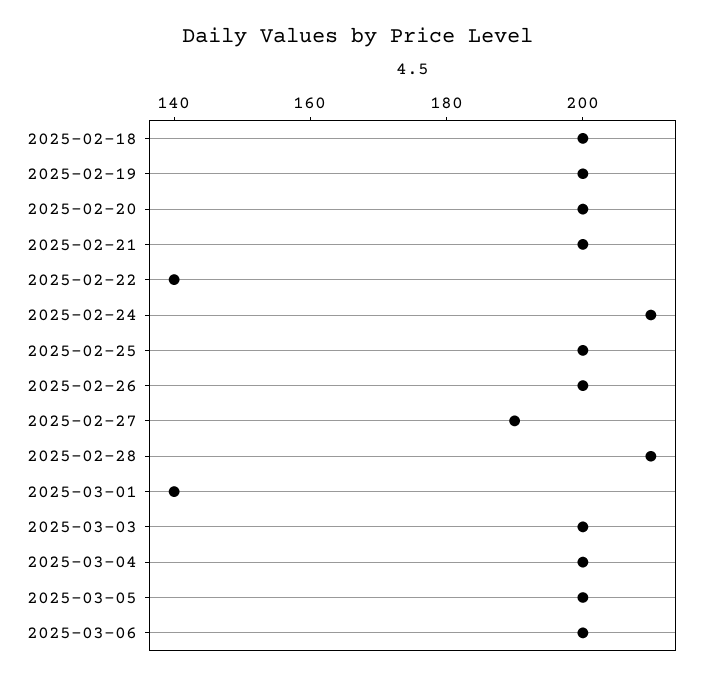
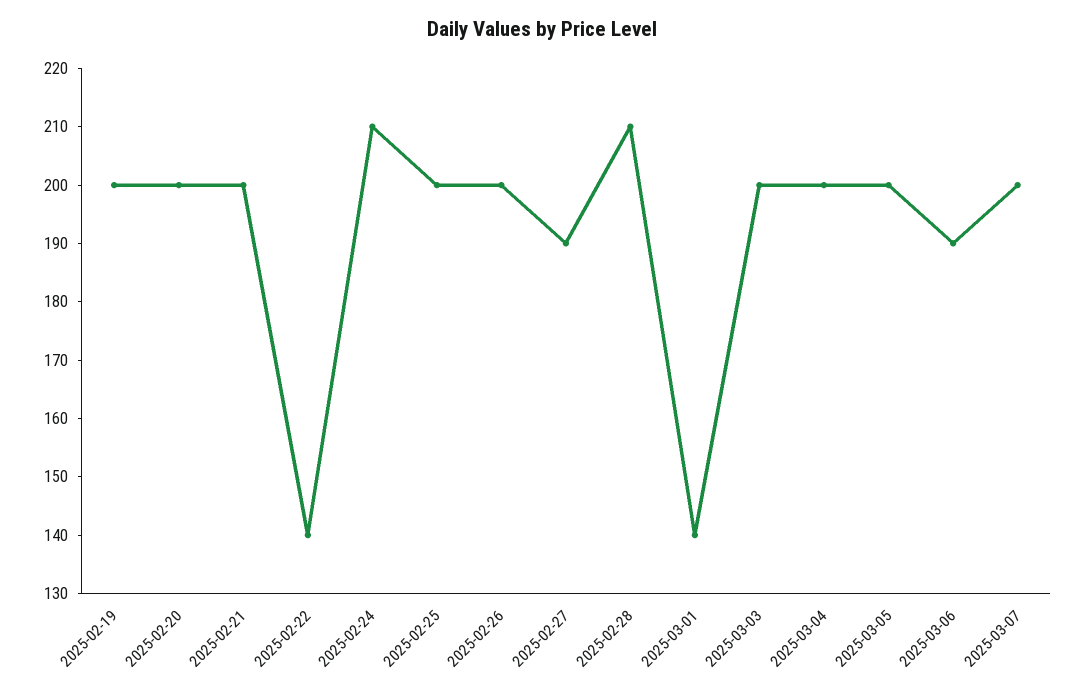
2025-02-18: 200 -> none
2025-03-06: 200 -> 190
2025-03-07: none -> 200

